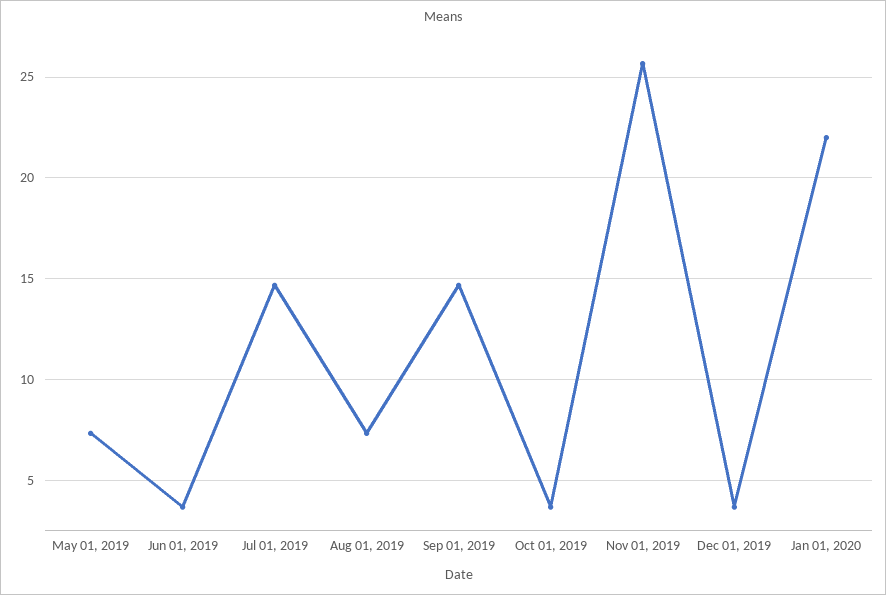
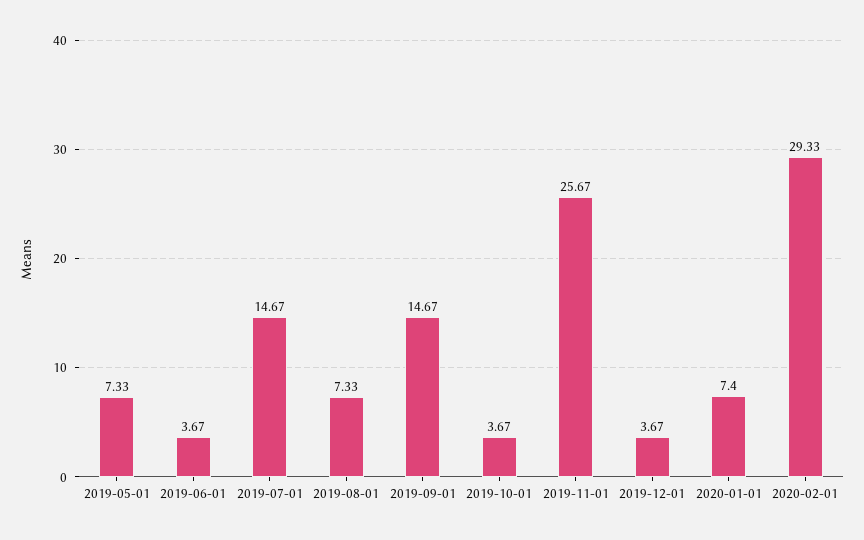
Jan 01, 2020: 22 -> 7.4
2020-02-01: none -> 29.33

